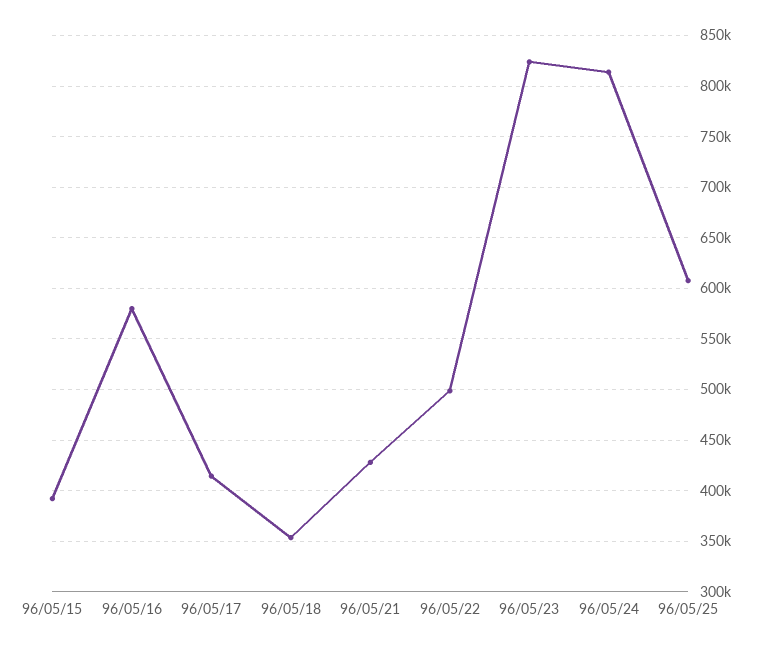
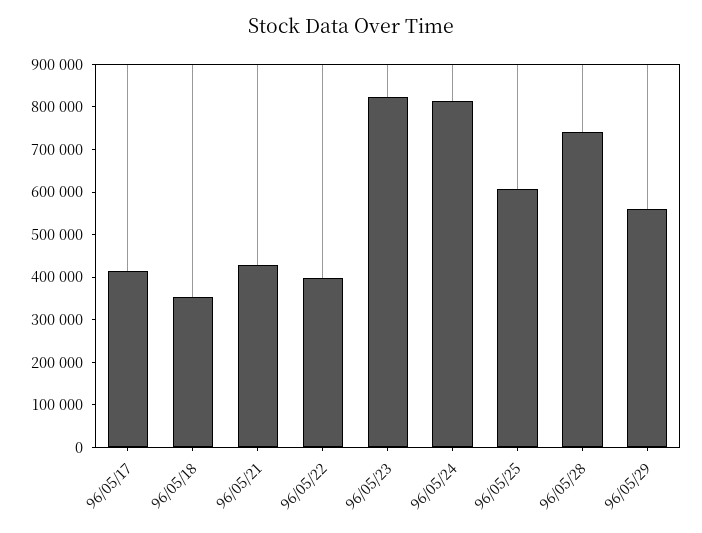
96/05/15: 390000 -> none
96/05/16: 580000 -> none
96/05/22: 500000 -> 400000
96/05/28: none -> 740000
96/05/29: none -> 560000

